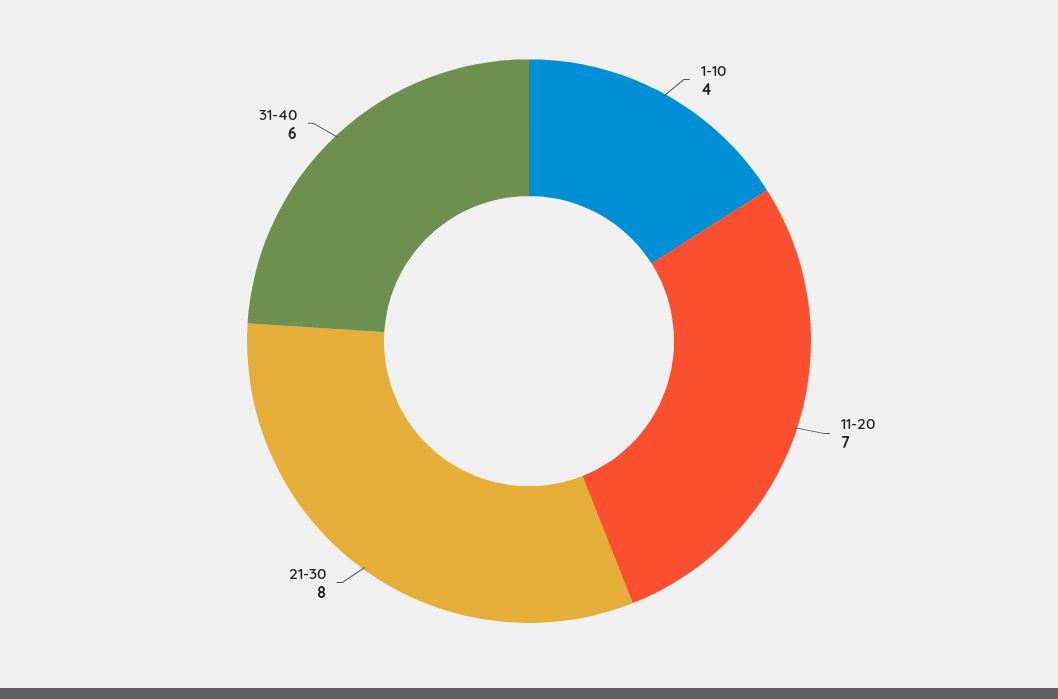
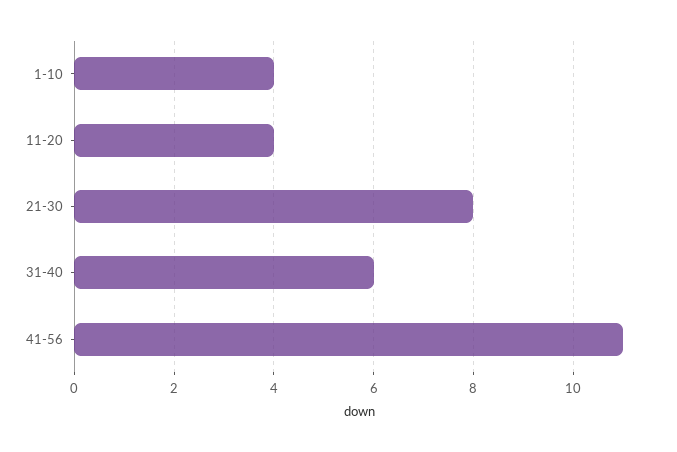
11-20: 7 -> 4
41-56: none -> 11

